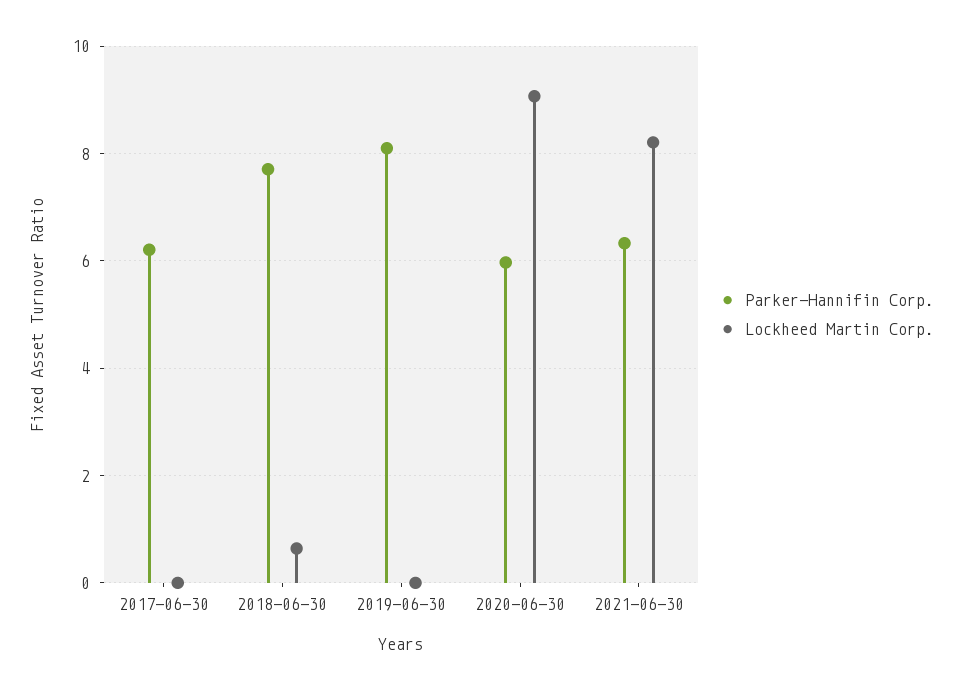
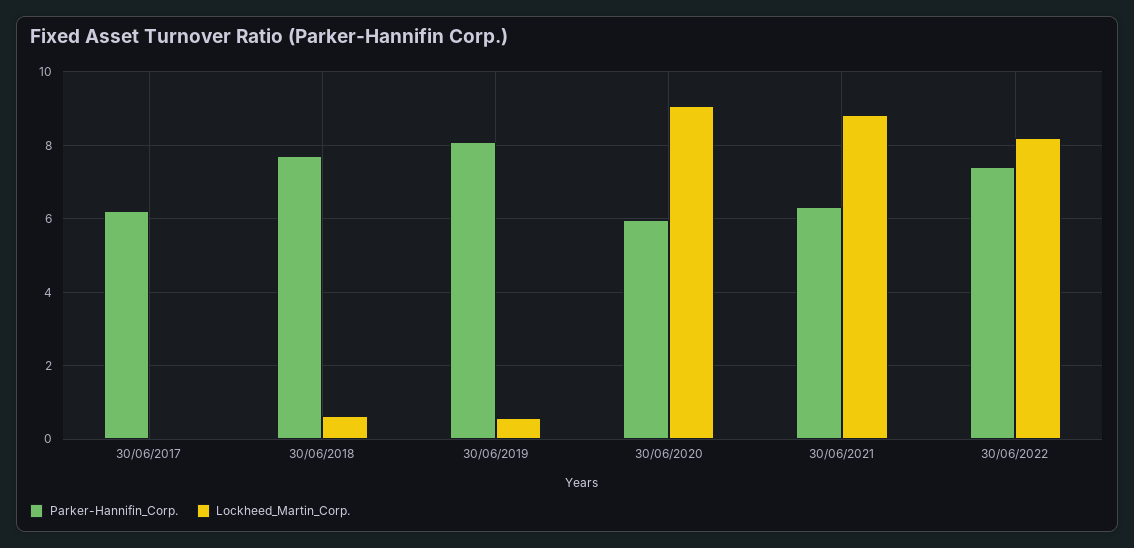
Lockheed Martin Corp., 2019-06-30: 0 -> 0.6
Lockheed Martin Corp., 2021-06-30: 8.2 -> 8.8
Parker-Hannifin Corp., 30/06/2022: none -> 7.4
Lockheed Martin Corp., 30/06/2022: none -> 8.2

